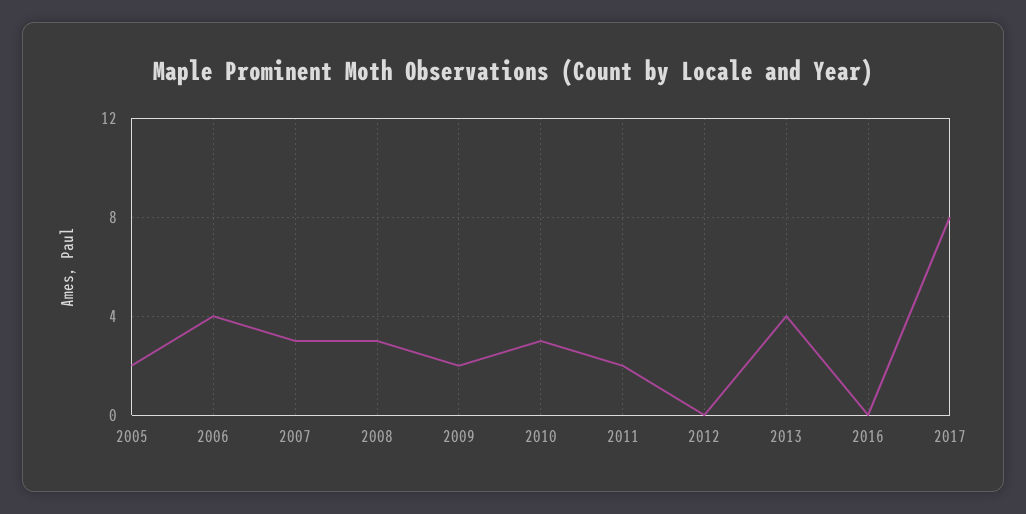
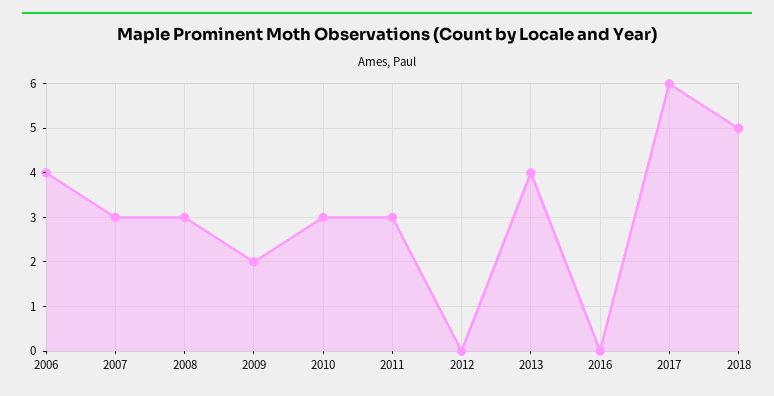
2005: 2 -> none
2011: 2 -> 3
2017: 8 -> 6
2018: none -> 5

